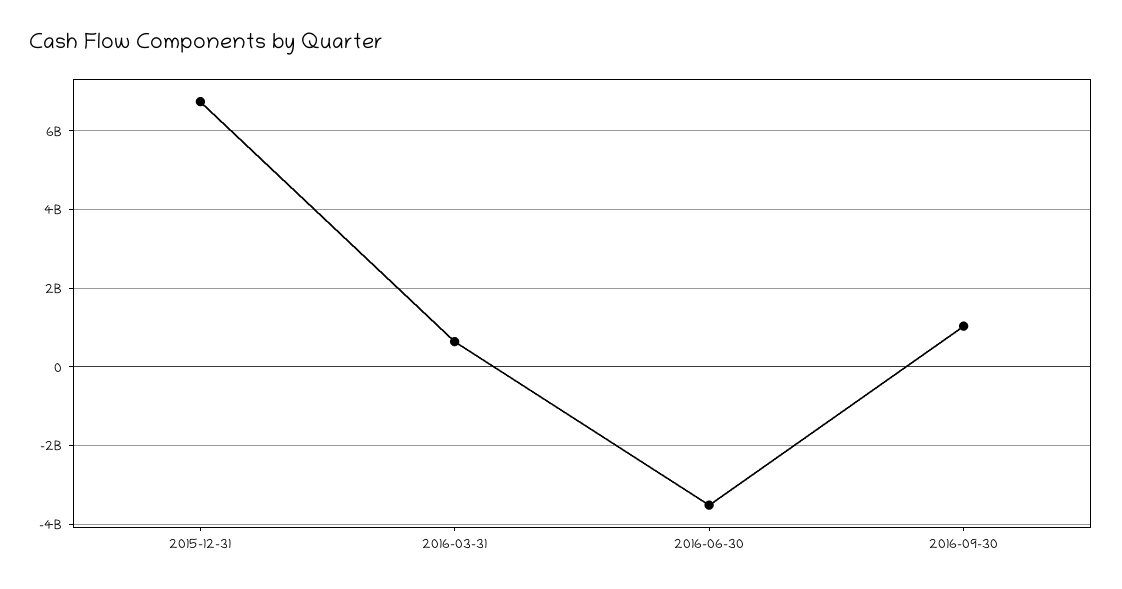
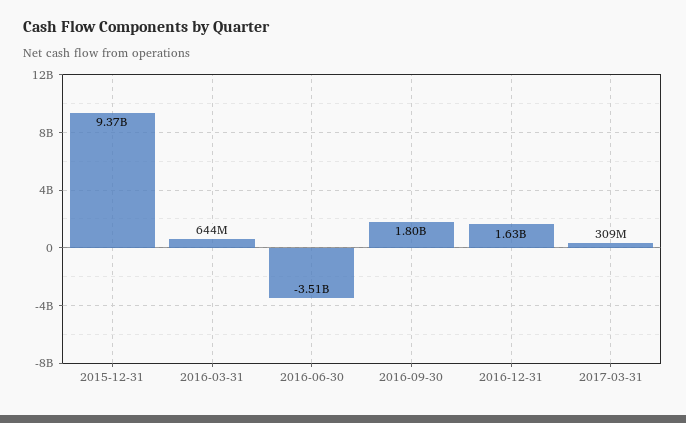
2015-12-31: 6800000000 -> 9370000000
2016-09-30: 1000000000 -> 1800000000
2016-12-31: none -> 1630000000
2017-03-31: none -> 309000000

